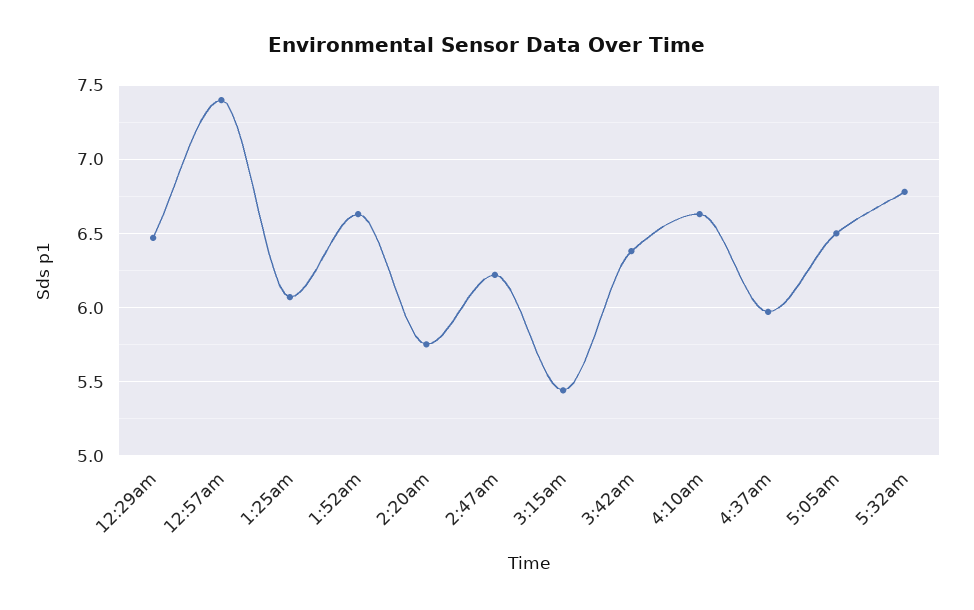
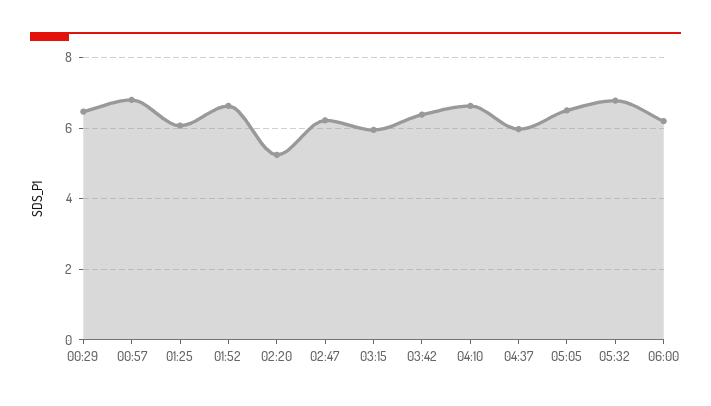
12:57am: 7.4 -> 6.8
2:20am: 5.75 -> 5.2
3:15am: 5.45 -> 6
06:00: none -> 6.2

